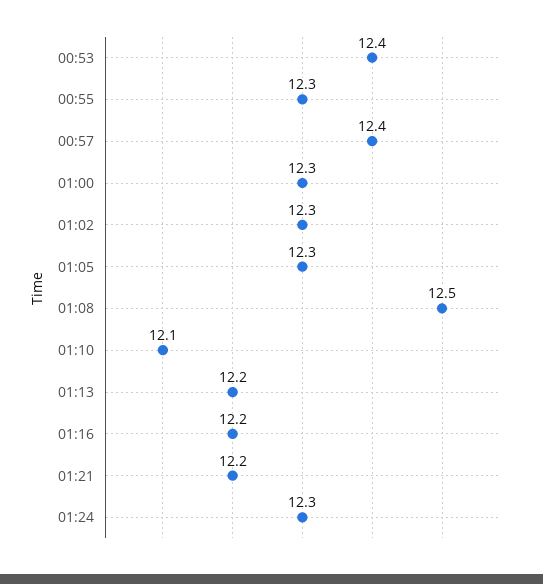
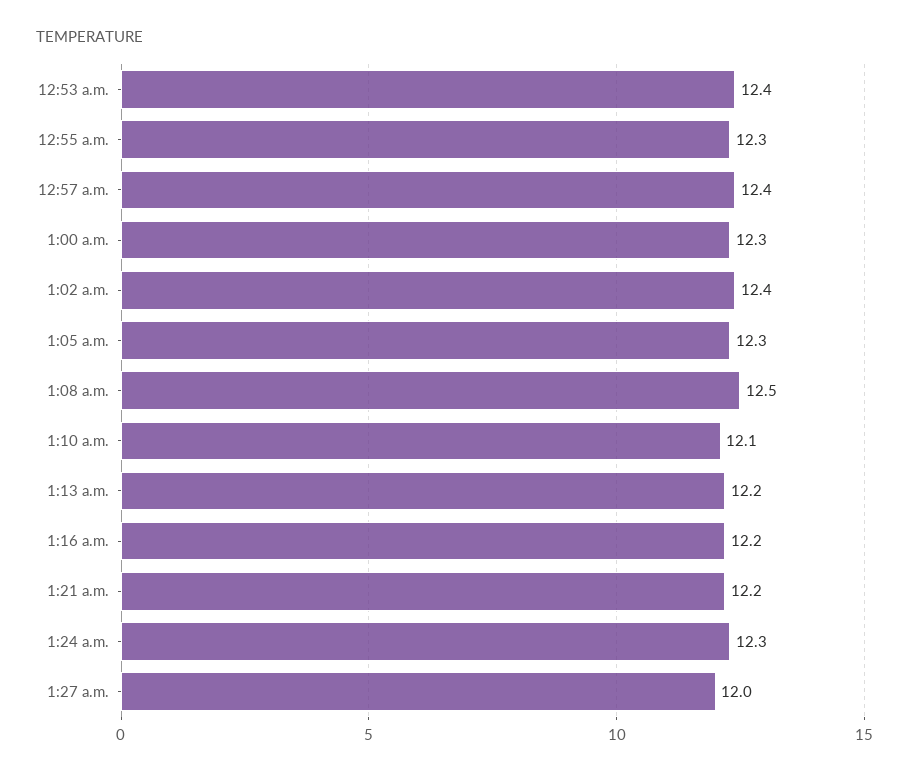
01:02: 12.3 -> 12.4
1:27 a.m.: none -> 12

